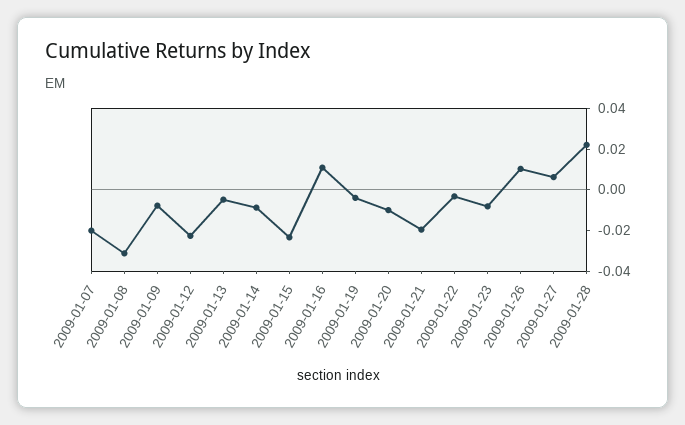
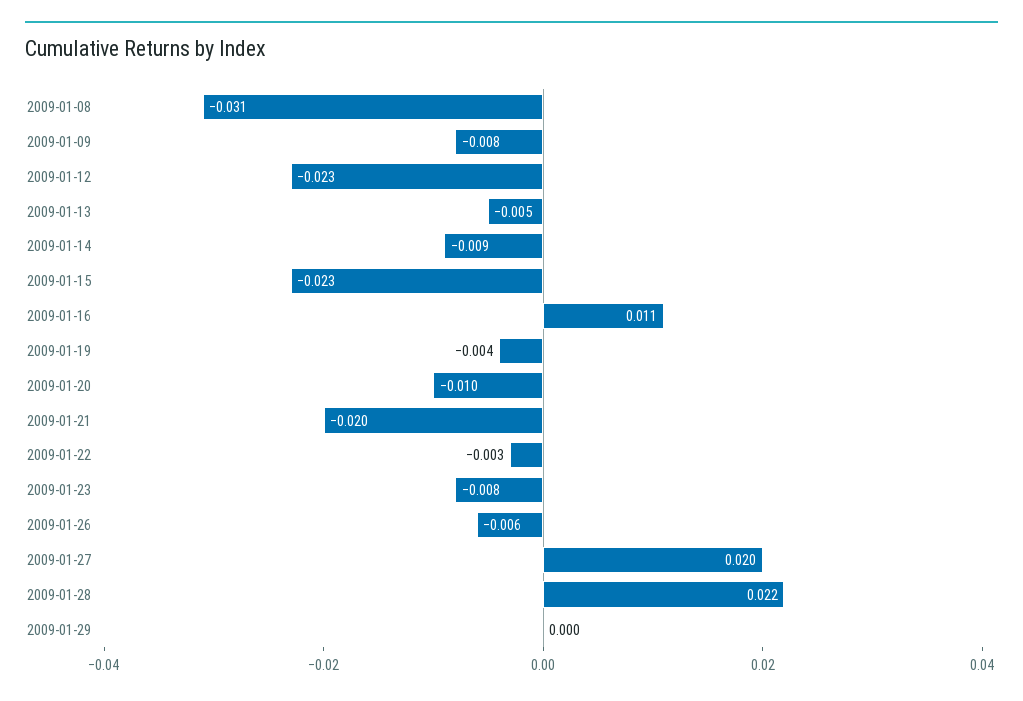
2009-01-07: -0.02 -> none
2009-01-26: 0.01 -> -0.006
2009-01-27: 0.005 -> 0.02
2009-01-29: none -> 0

